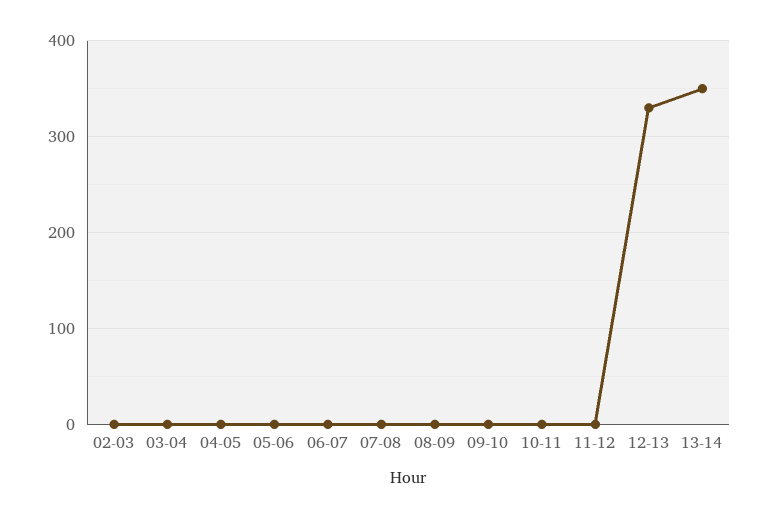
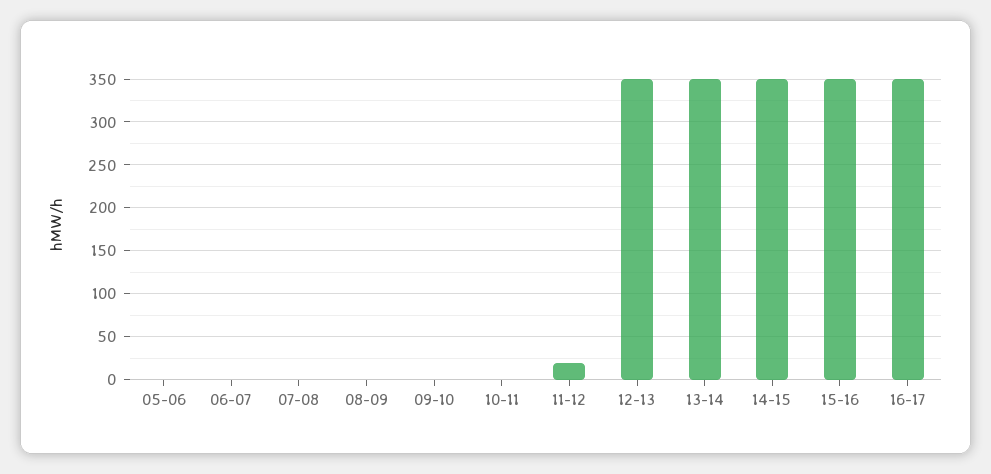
02-03: 0 -> none
03-04: 0 -> none
04-05: 0 -> none
11-12: 0 -> 20
12-13: 330 -> 350
14-15: none -> 350
15-16: none -> 350
16-17: none -> 350

